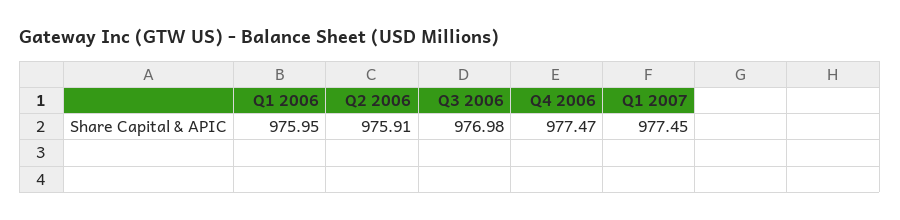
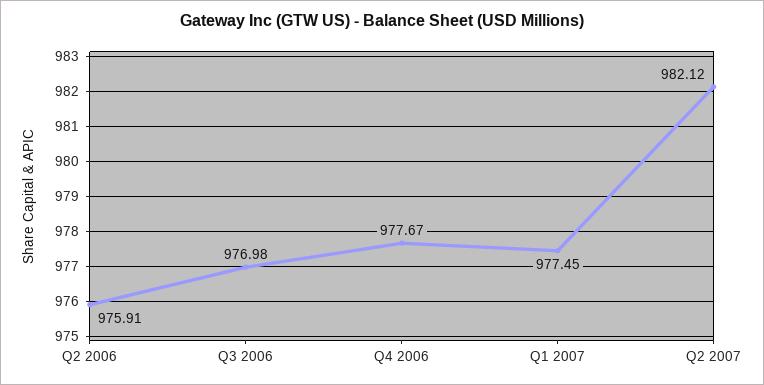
Q1 2006: 975.95 -> none
Q4 2006: 977.47 -> 977.67
Q2 2007: none -> 982.12

